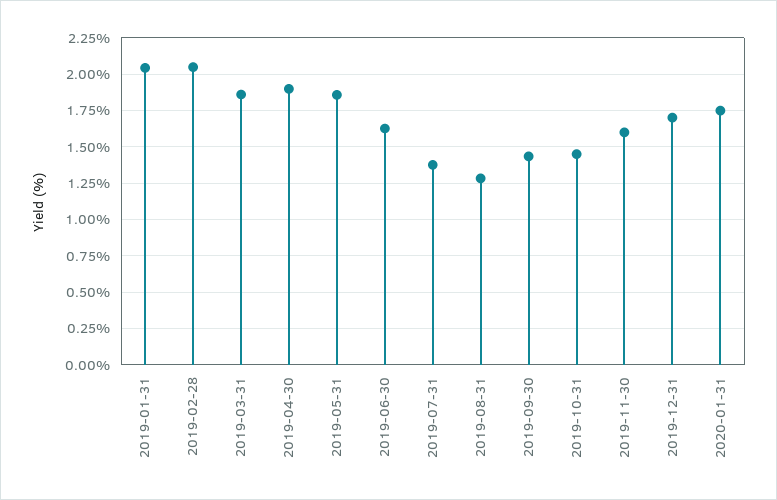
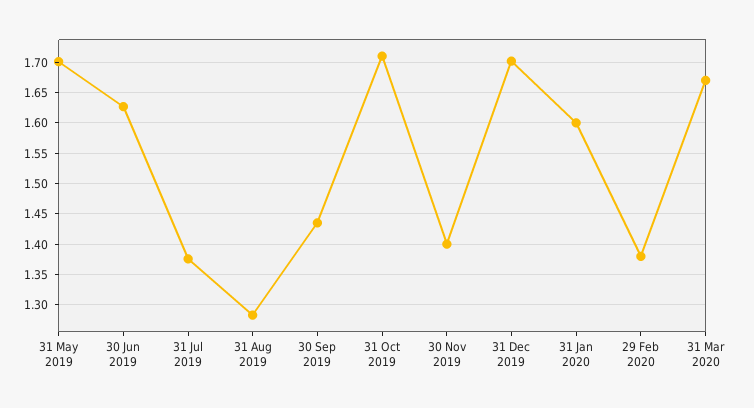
2019-01-31: 2.05 -> none
2019-02-28: 2.05 -> none
2019-03-31: 1.85 -> none
2019-04-30: 1.9 -> none
2019-05-31: 1.85 -> 1.7
2019-10-31: 1.45 -> 1.71
2019-11-30: 1.6 -> 1.4
2020-01-31: 1.75 -> 1.6
29 Feb 2020: none -> 1.38
31 Mar 2020: none -> 1.67

